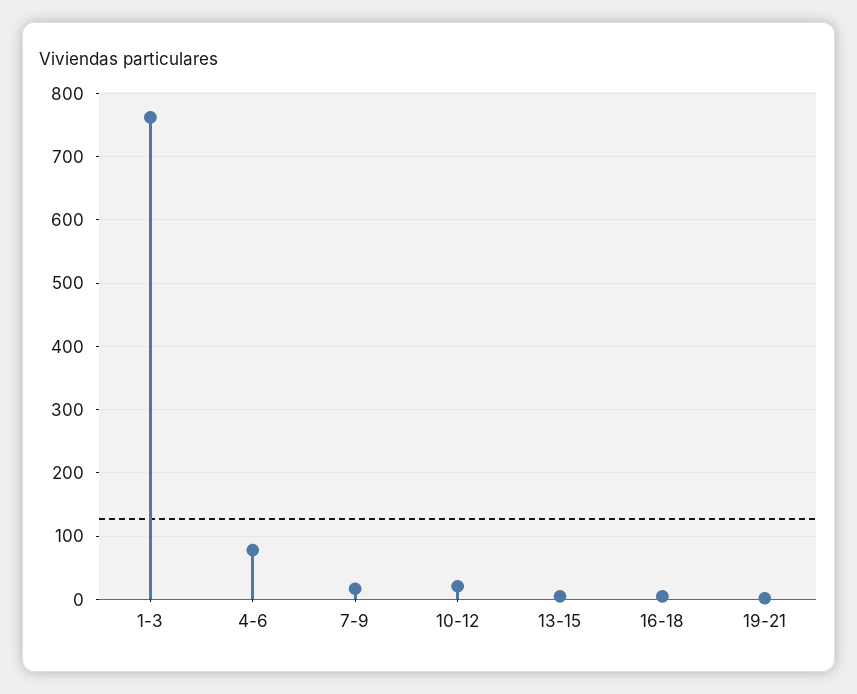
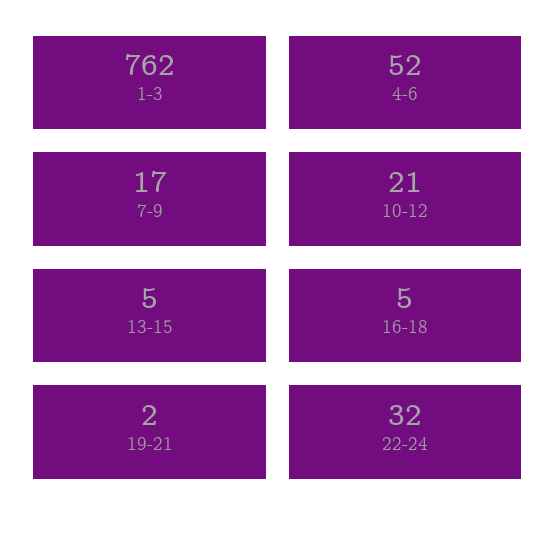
4-6: 80 -> 52
22-24: none -> 32

